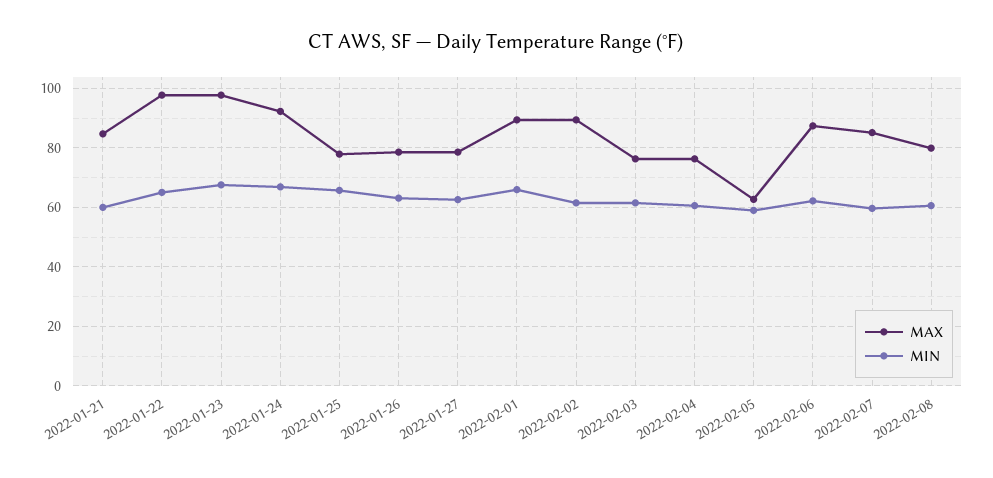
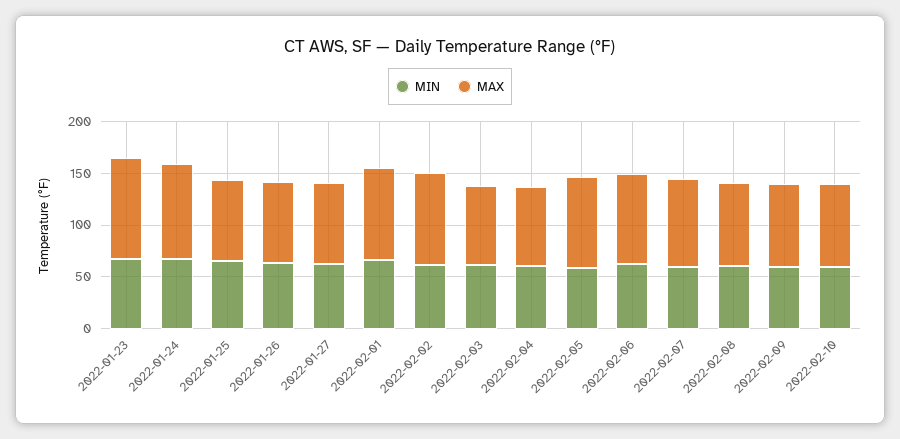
MAX, 2022-01-21: 85 -> none
MIN, 2022-01-21: 60 -> none
MAX, 2022-01-22: 97.5 -> none
MIN, 2022-01-22: 65 -> none
MAX, 2022-02-05: 62.5 -> 90
MIN, 2022-02-09: none -> 60
MAX, 2022-02-09: none -> 80
MIN, 2022-02-10: none -> 60
MAX, 2022-02-10: none -> 80

